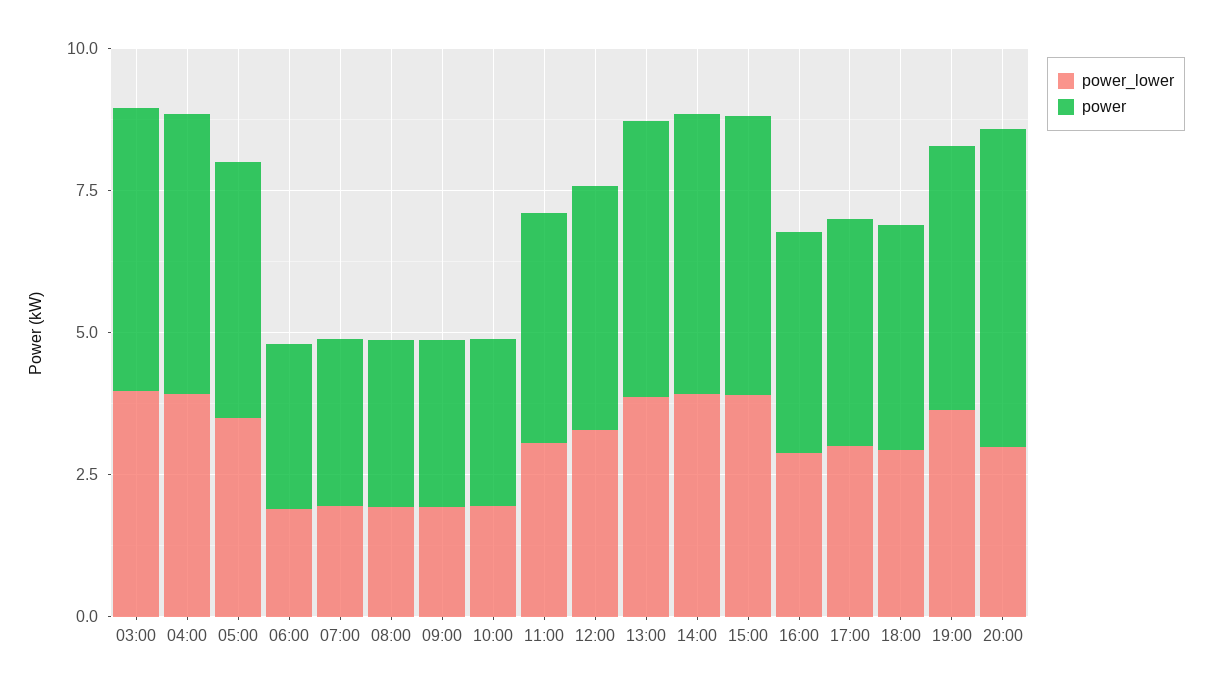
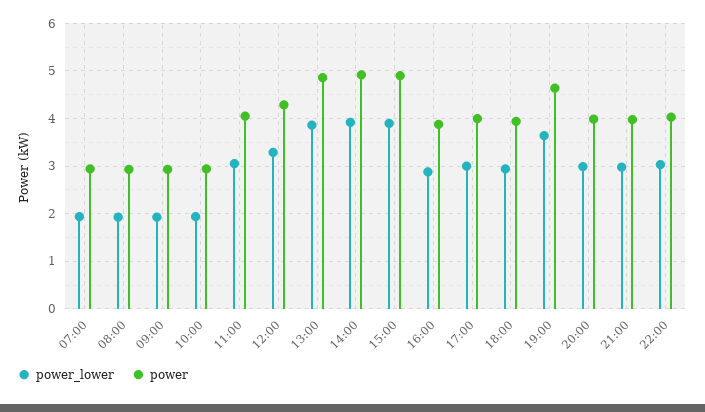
power_lower, 03:00: 4 -> none
power, 03:00: 5 -> none
power_lower, 04:00: 4 -> none
power, 04:00: 5 -> none
power_lower, 05:00: 3.5 -> none
power, 05:00: 4.5 -> none
power_lower, 06:00: 2 -> none
power, 06:00: 3 -> none
power, 20:00: 5.5 -> 4
power_lower, 21:00: none -> 3
power, 21:00: none -> 4
power_lower, 22:00: none -> 3
power, 22:00: none -> 4

